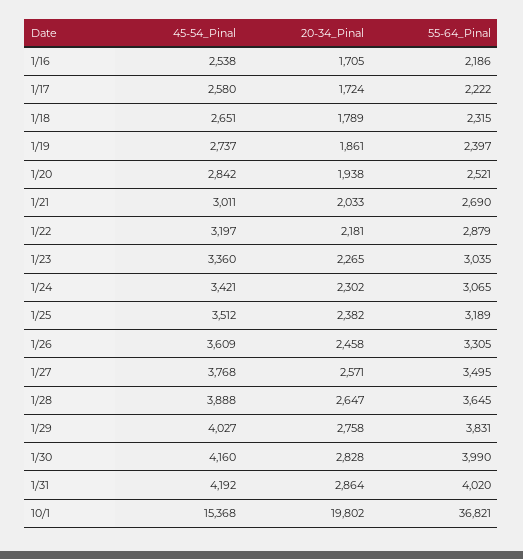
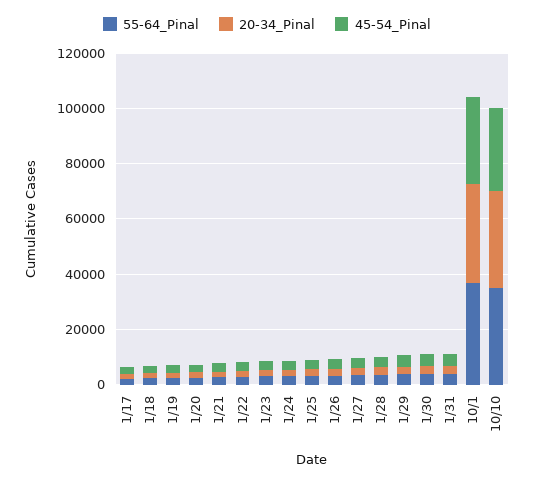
45-54_Pinal, 1/16: 2538 -> none
20-34_Pinal, 1/16: 1705 -> none
55-64_Pinal, 1/16: 2186 -> none
45-54_Pinal, 10/1: 15368 -> 30000
20-34_Pinal, 10/1: 19802 -> 35000
55-64_Pinal, 10/10: none -> 35000
20-34_Pinal, 10/10: none -> 35000
45-54_Pinal, 10/10: none -> 30000

